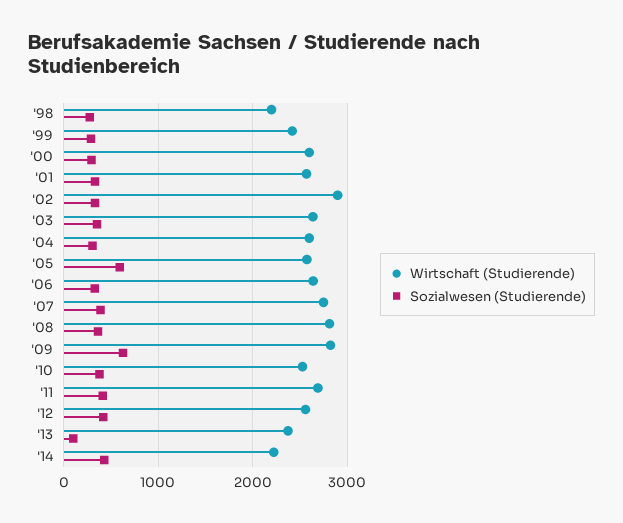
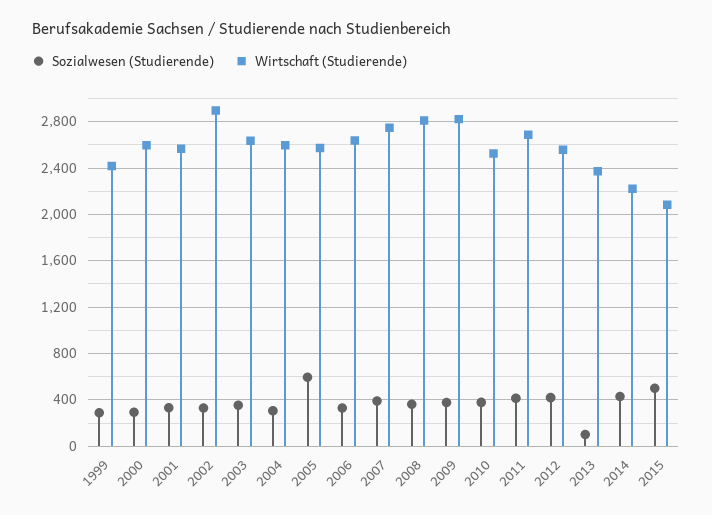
Wirtschaft (Studierende), '98: 2200 -> none
Sozialwesen (Studierende), '98: 300 -> none
Sozialwesen (Studierende), '09: 600 -> 400
Sozialwesen (Studierende), 2015: none -> 500
Wirtschaft (Studierende), 2015: none -> 2100

